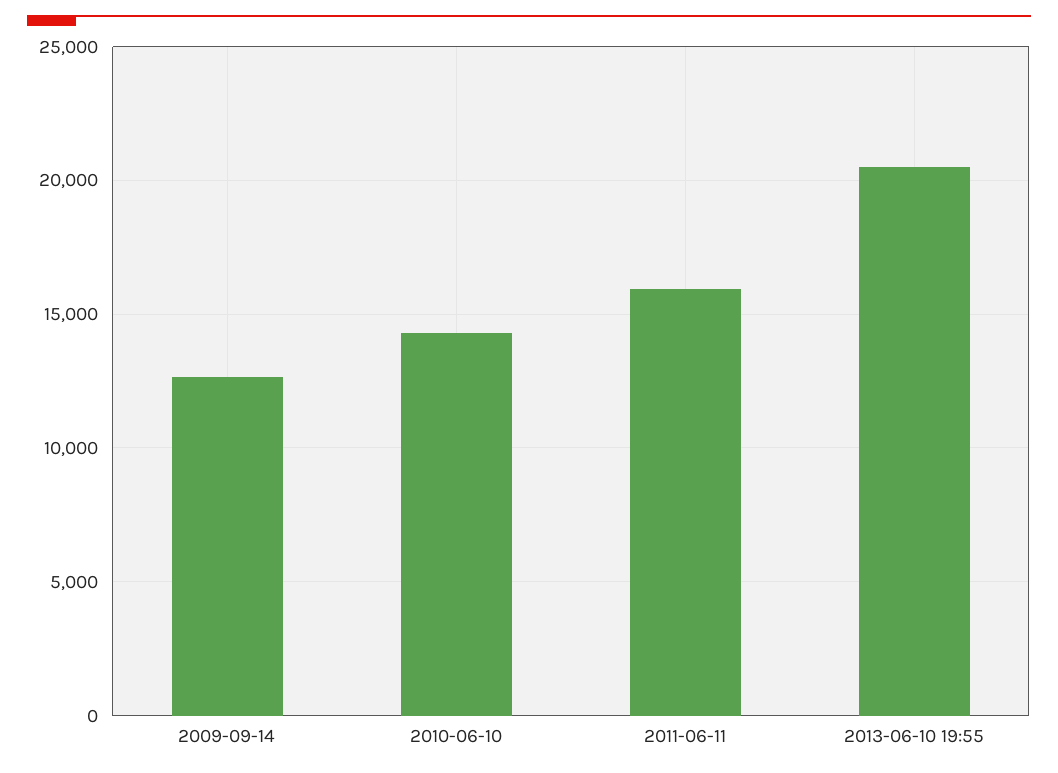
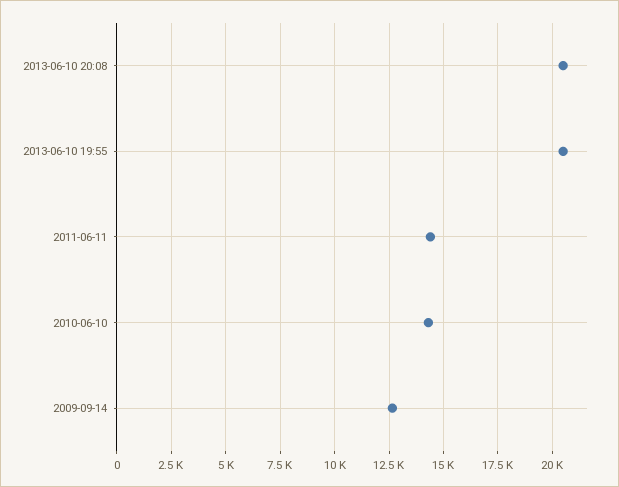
2011-06-11: 16000 -> 14500
2013-06-10 20:08: none -> 20500

